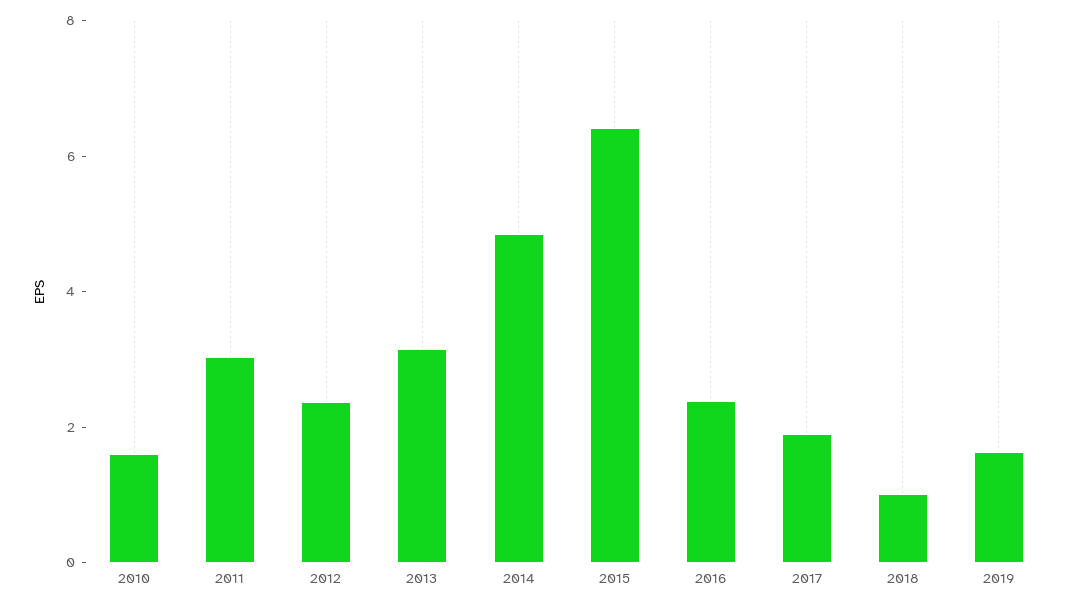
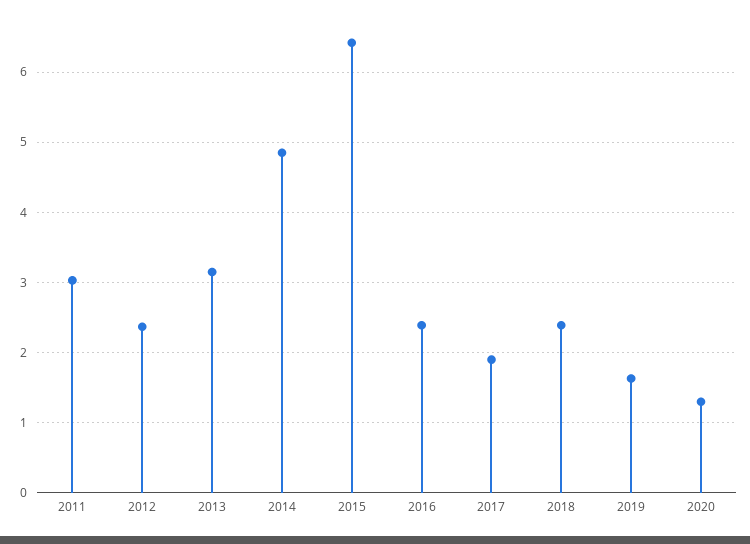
2010: 1.5 -> none
2018: 1 -> 2.4
2020: none -> 1.3

